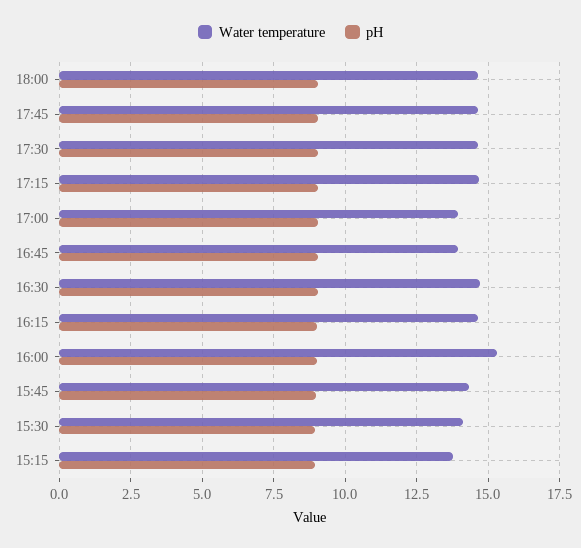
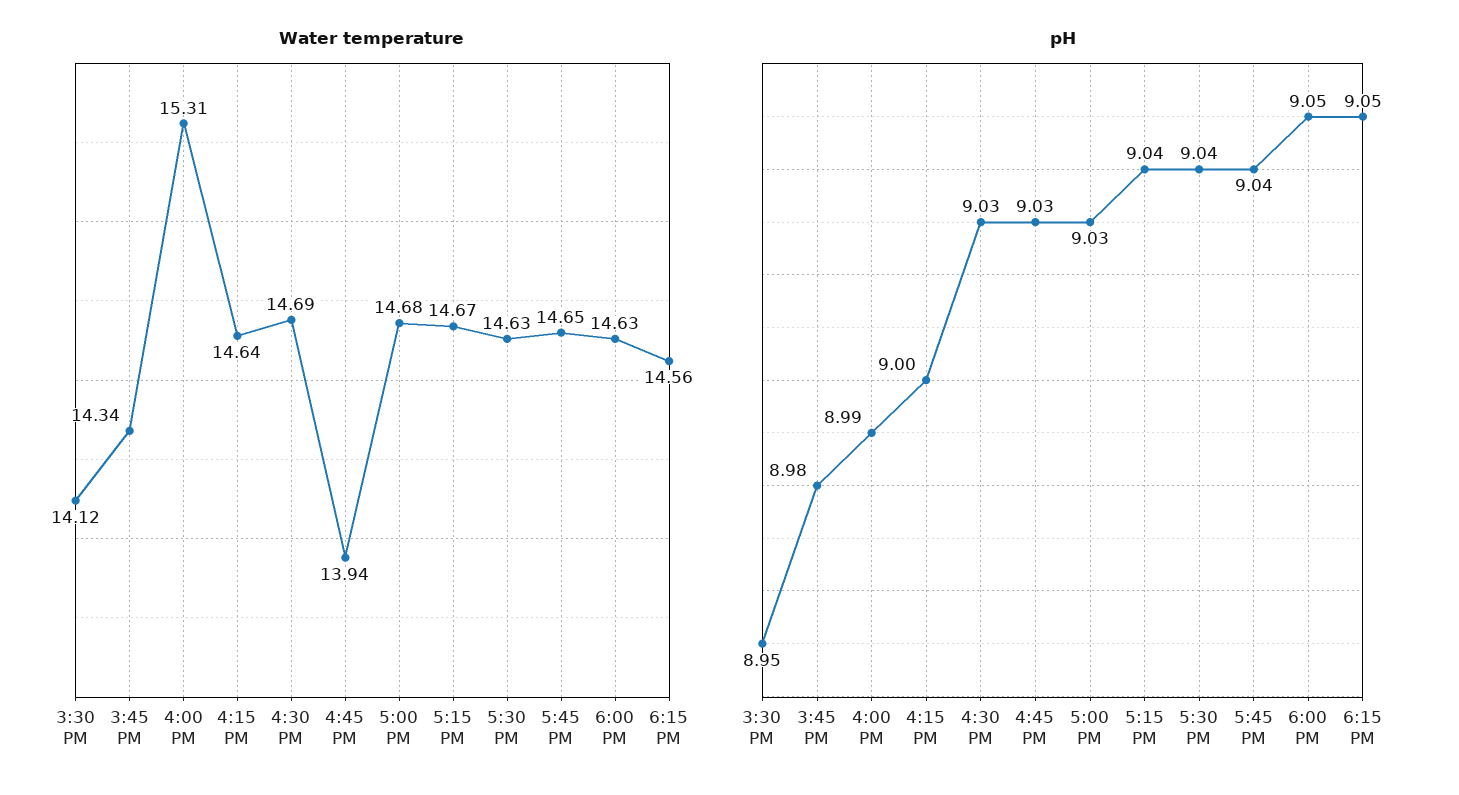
Water temperature, 17:00: 14 -> 14.68
Water temperature, 15:15: 13.75 -> none
pH, 15:15: 9 -> none
Water temperature, 6:15 PM: none -> 14.56
pH, 6:15 PM: none -> 9.05

